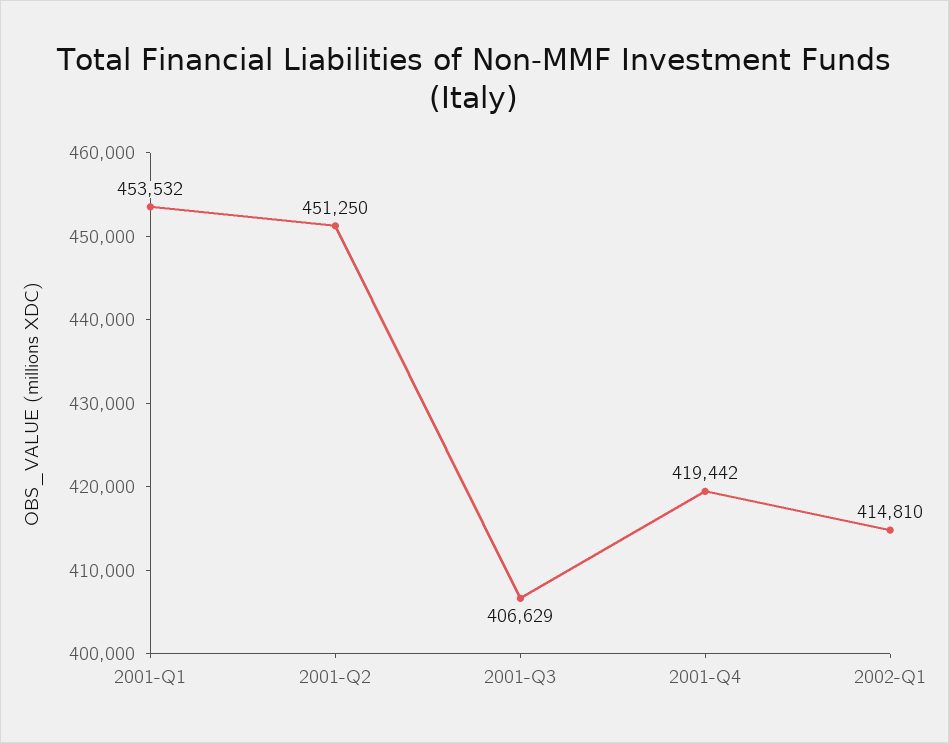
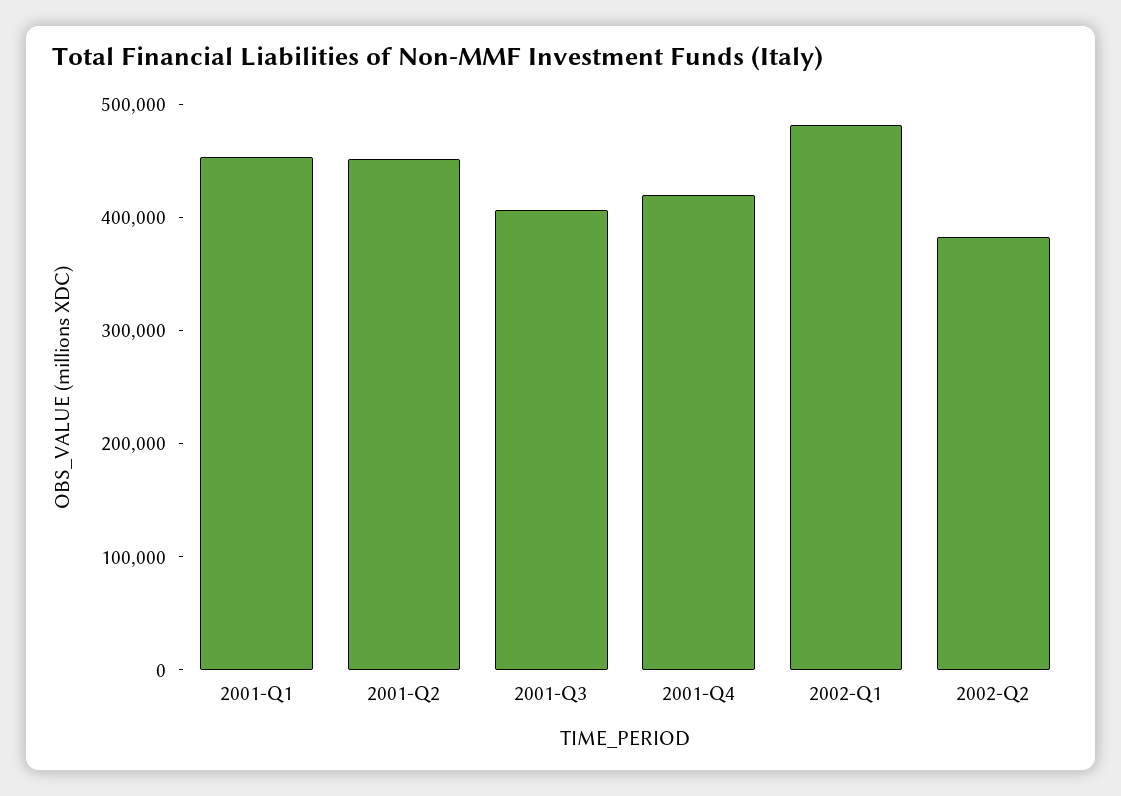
2002-Q1: 414810 -> 480000
2002-Q2: none -> 380000

